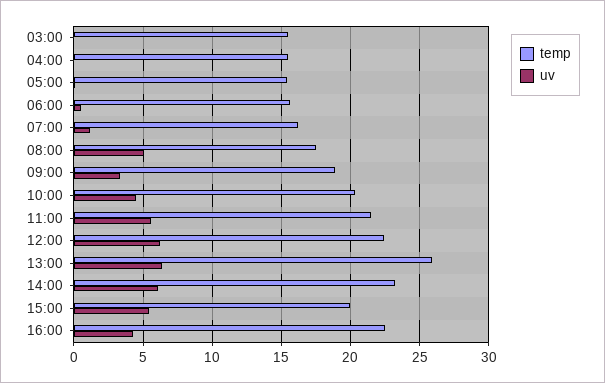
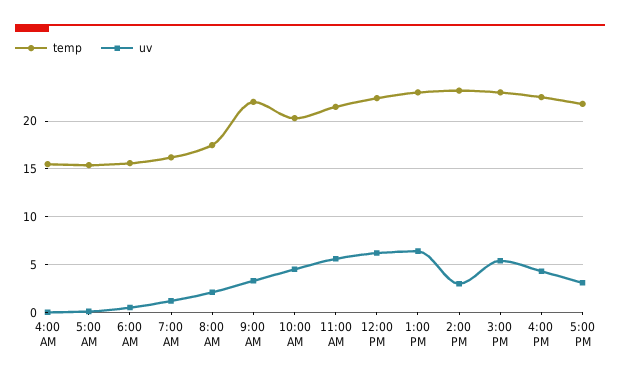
temp, 03:00: 15.5 -> none
uv, 03:00: 0 -> none
uv, 08:00: 5 -> 2
temp, 09:00: 19 -> 22
temp, 13:00: 26 -> 23
uv, 14:00: 6 -> 3
temp, 15:00: 20 -> 23
temp, 5:00 PM: none -> 22
uv, 5:00 PM: none -> 3

